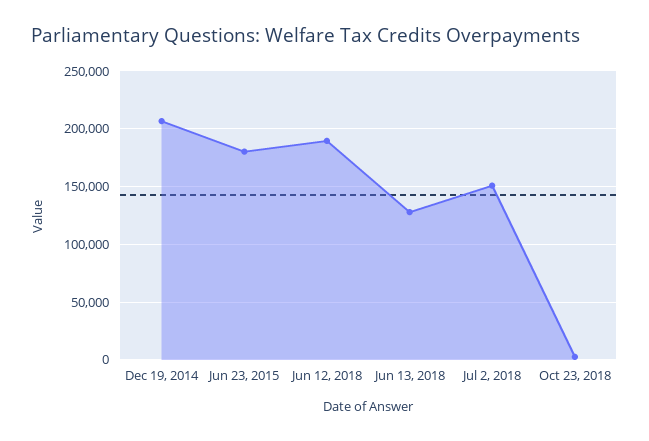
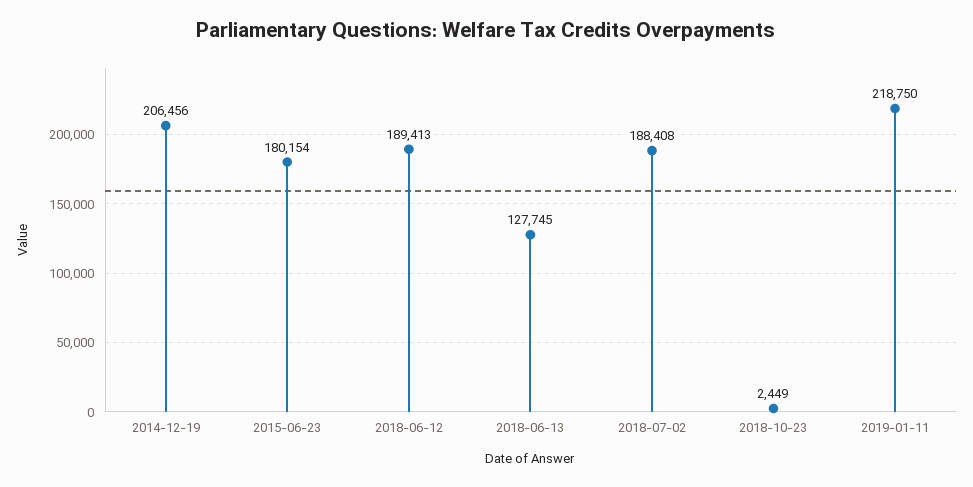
Jul 2, 2018: 150000 -> 188408
2019-01-11: none -> 218750

